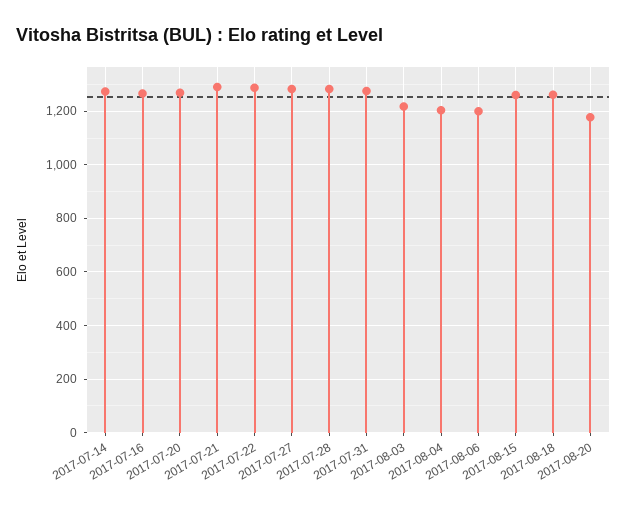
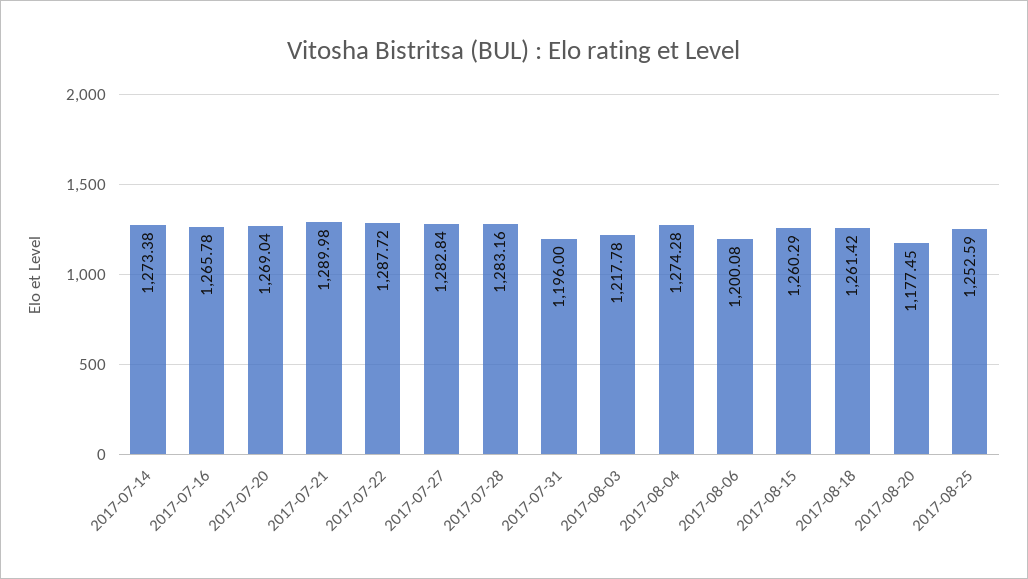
2017-07-31: 1275 -> 1196
2017-08-04: 1200 -> 1274.28
2017-08-25: none -> 1252.59

